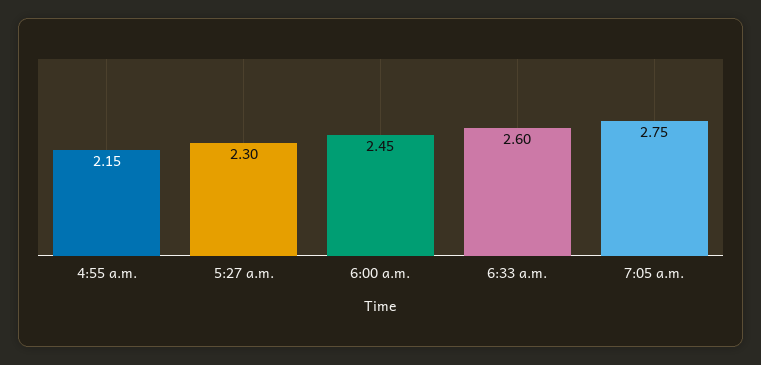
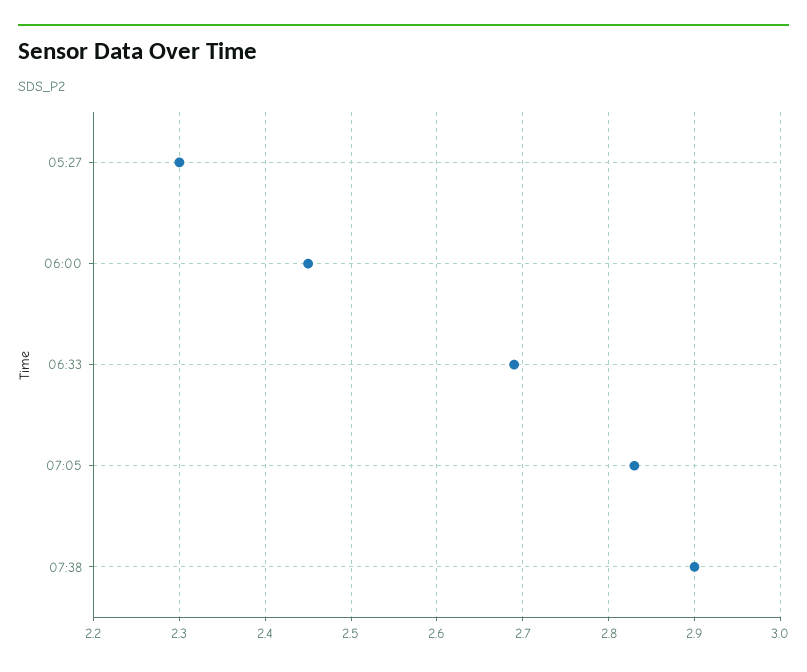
4:55 a.m.: 2.15 -> none
6:33 a.m.: 2.6 -> 2.69
7:05 a.m.: 2.75 -> 2.83
07:38: none -> 2.9

